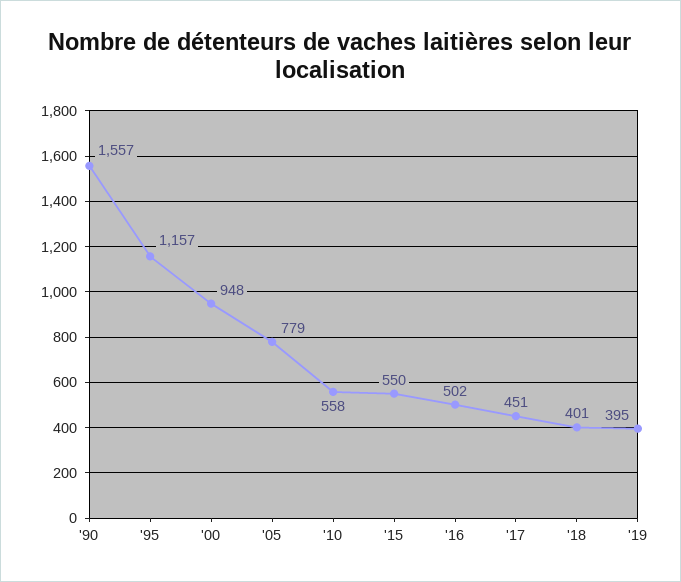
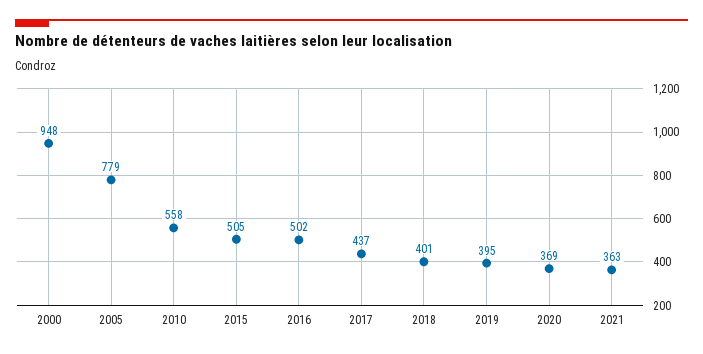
'90: 1557 -> none
'95: 1157 -> none
'15: 550 -> 505
'17: 451 -> 437
2020: none -> 369
2021: none -> 363

